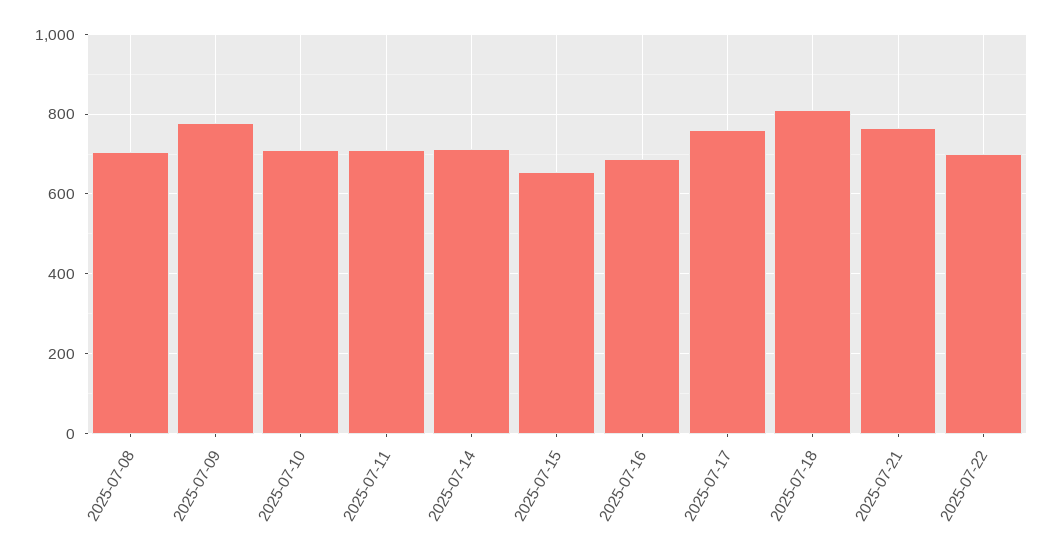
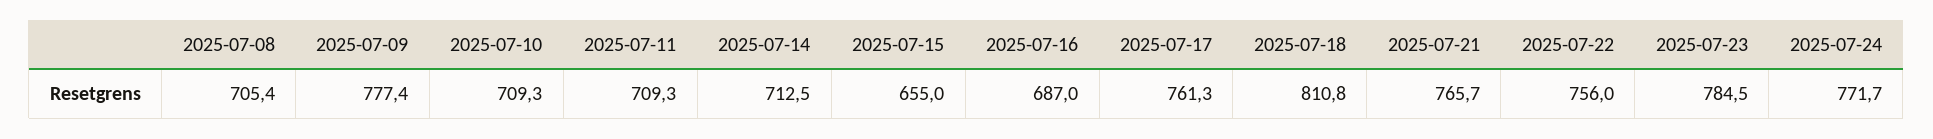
2025-07-22: 700 -> 756
2025-07-23: none -> 784.5
2025-07-24: none -> 771.7

